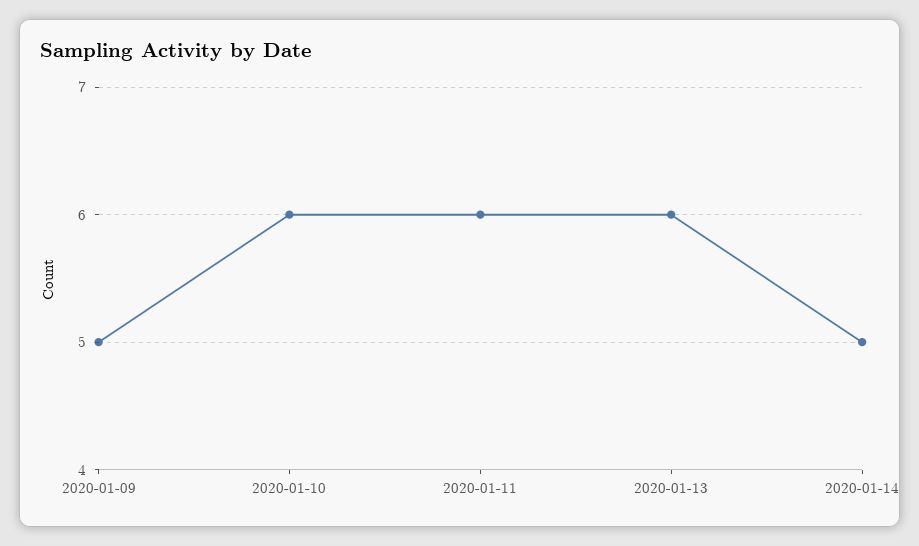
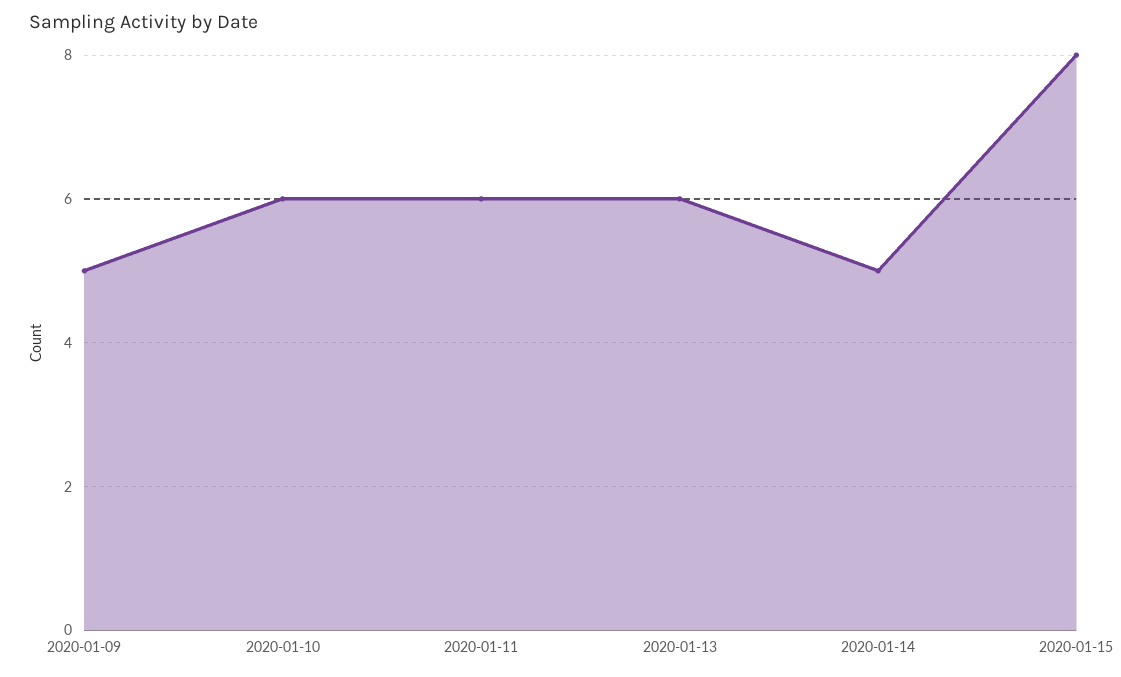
2020-01-15: none -> 8

